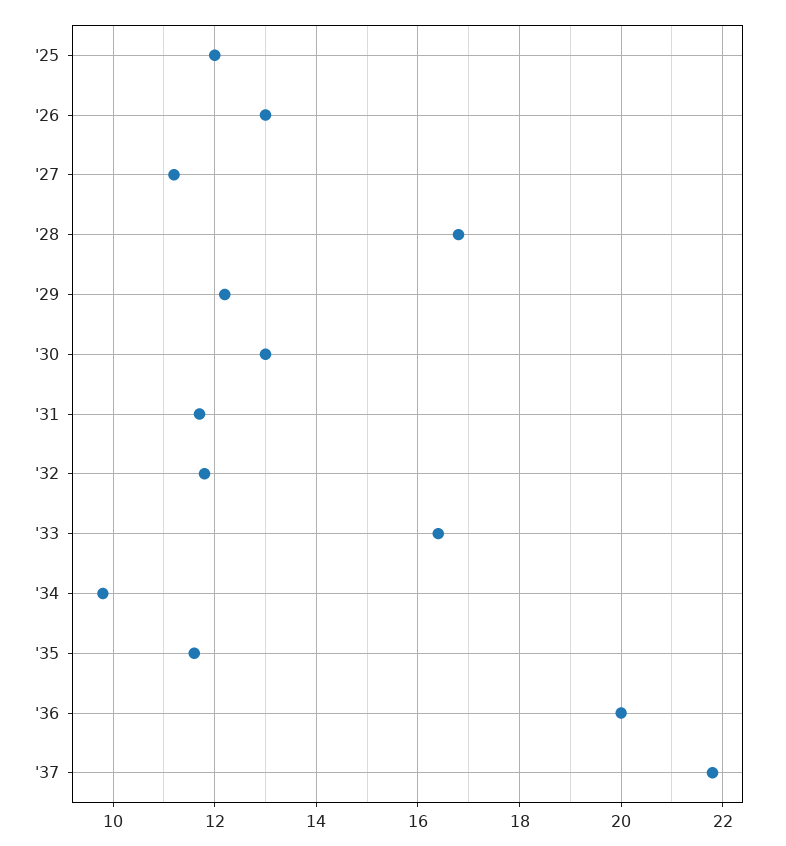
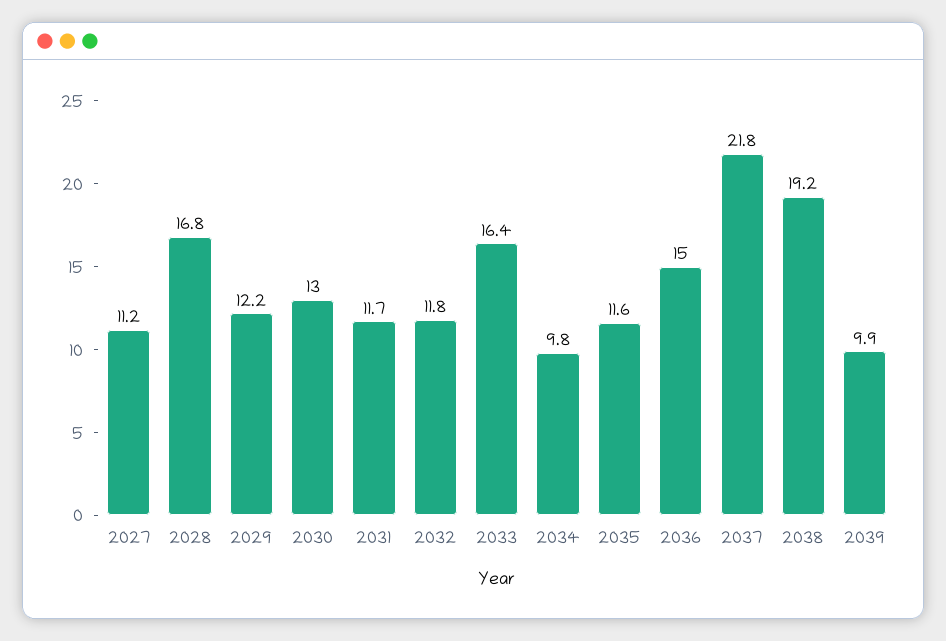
'25: 12 -> none
'26: 13 -> none
'36: 20 -> 15
2038: none -> 19.2
2039: none -> 9.9

